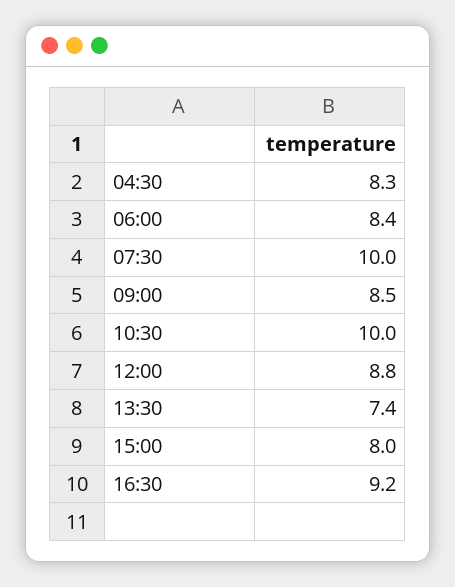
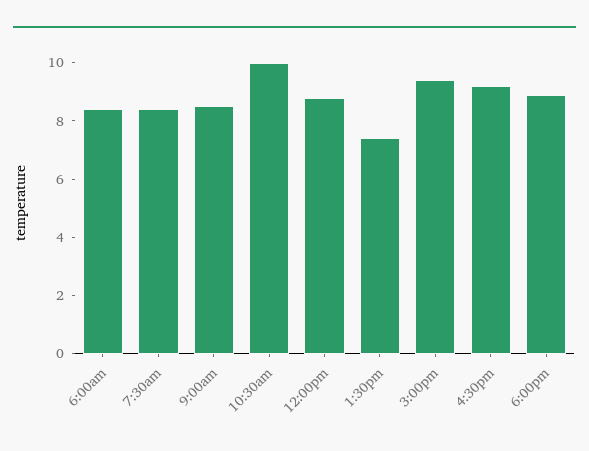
04:30: 8.3 -> none
07:30: 10 -> 8.5
15:00: 8 -> 9.5
6:00pm: none -> 9

